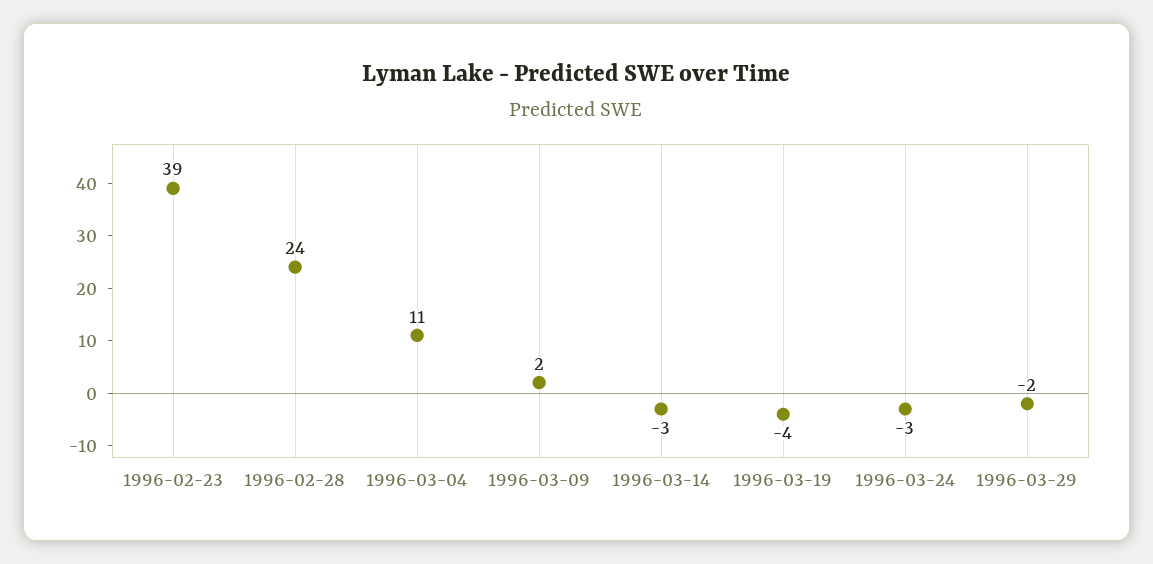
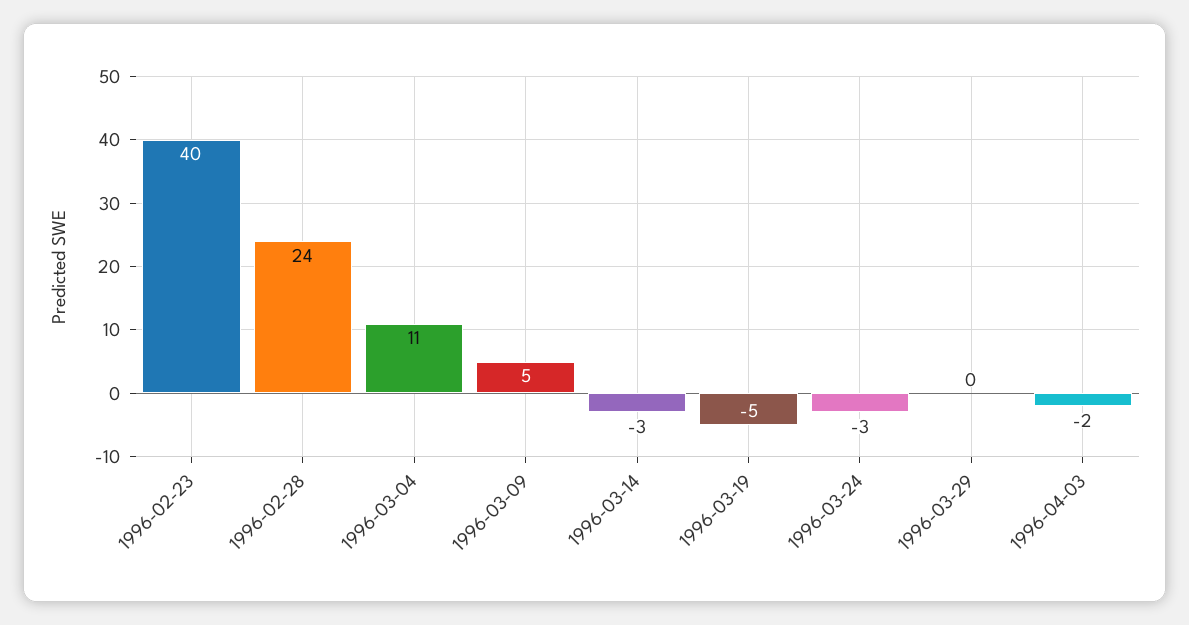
1996-02-23: 39 -> 40
1996-03-09: 2 -> 5
1996-03-19: -4 -> -5
1996-03-29: -2 -> 0
1996-04-03: none -> -2

